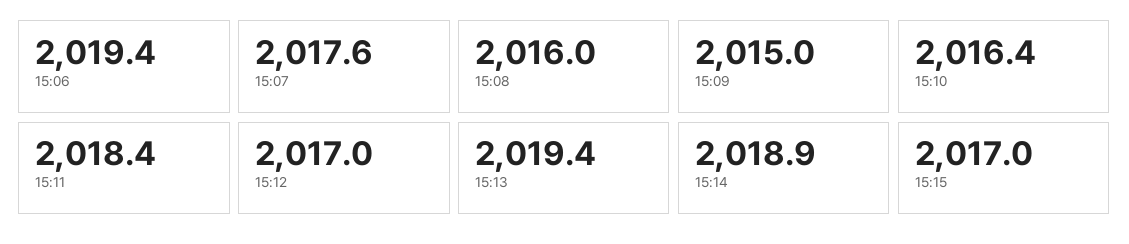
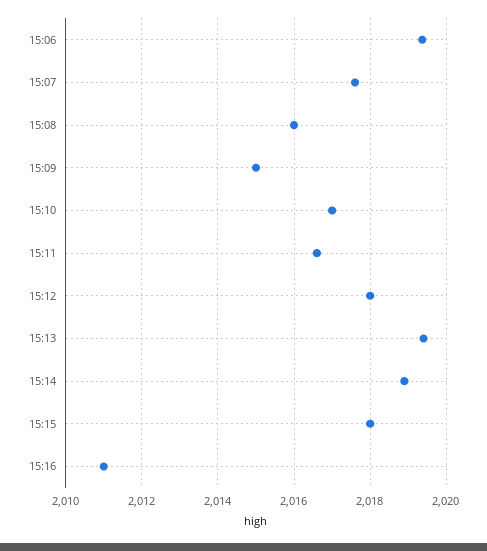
15:10: 2016.4 -> 2017
15:11: 2018.4 -> 2016.6
15:12: 2017 -> 2018
15:15: 2017 -> 2018
15:16: none -> 2011

